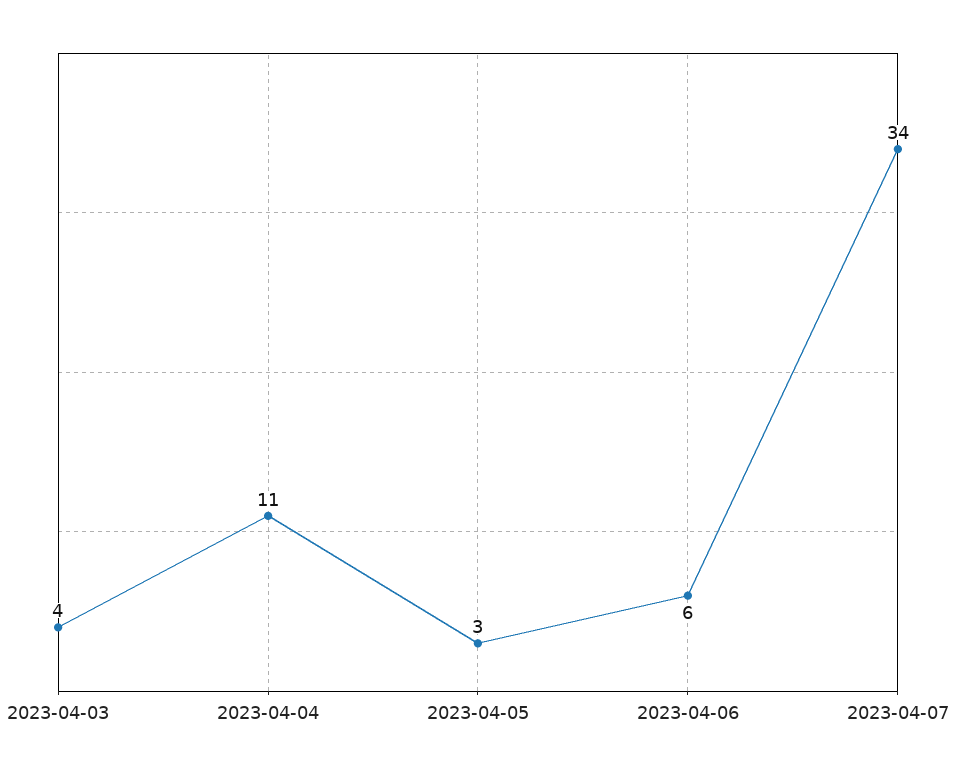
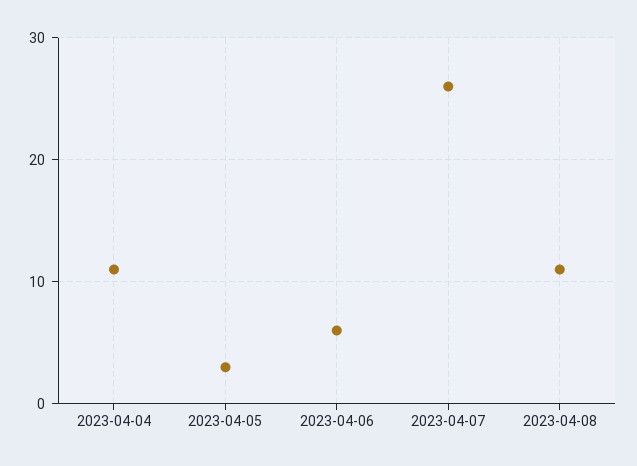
2023-04-03: 4 -> none
2023-04-07: 34 -> 26
2023-04-08: none -> 11

